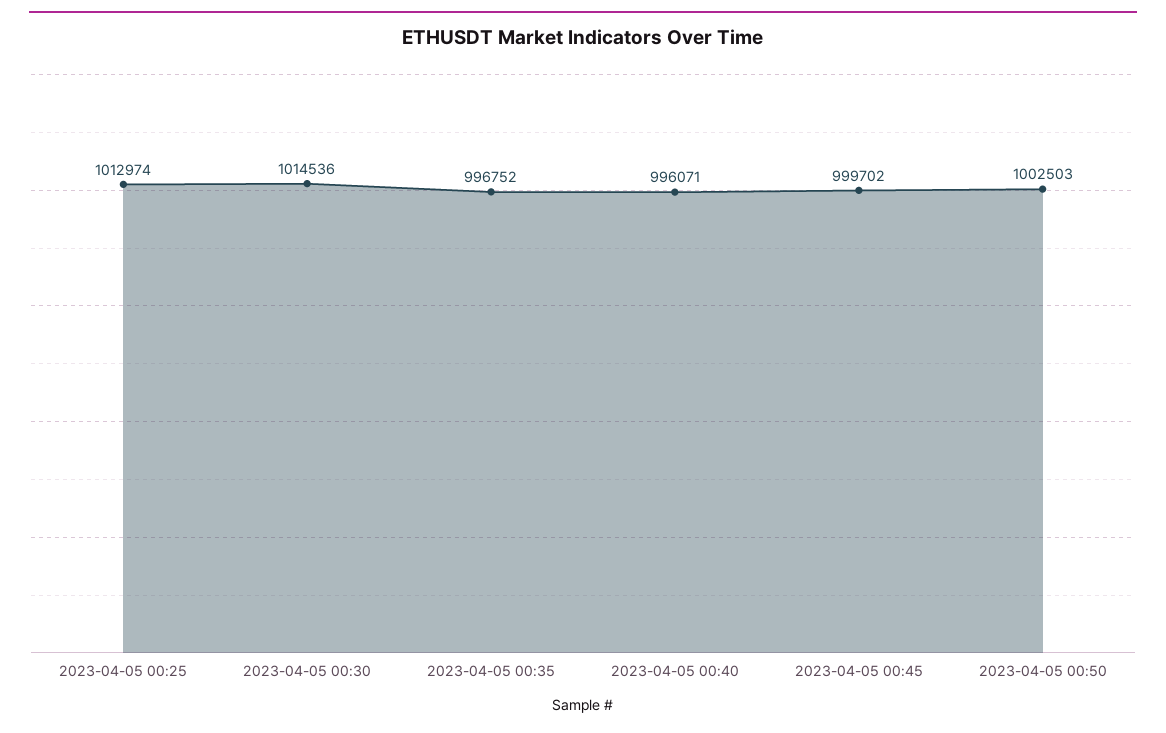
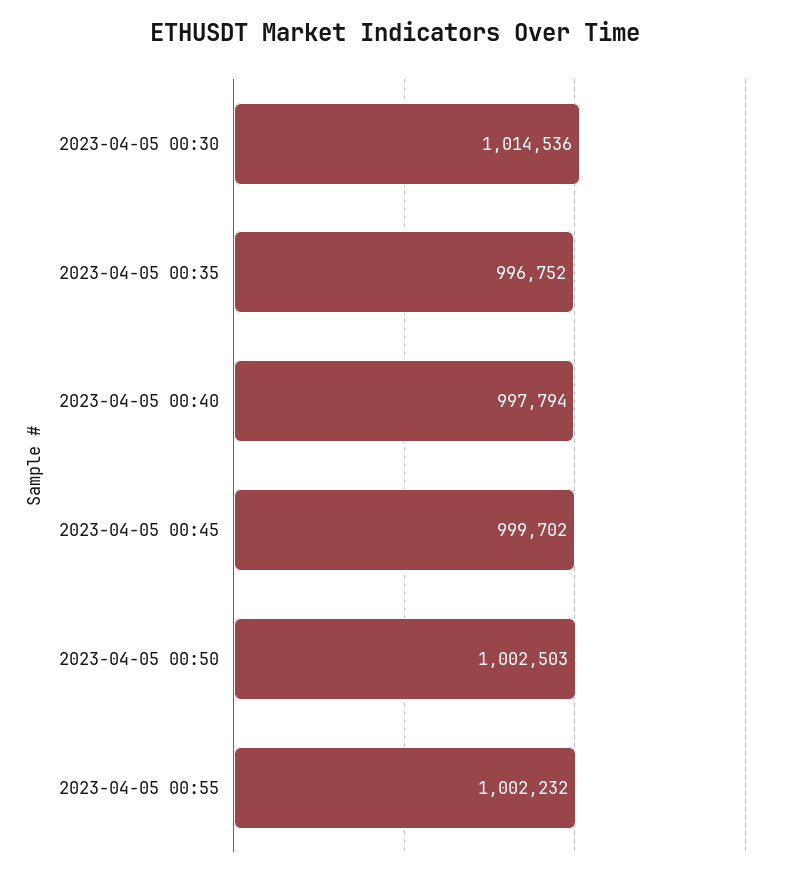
2023-04-05 00:25: 1012974 -> none
2023-04-05 00:40: 996071 -> 997794
2023-04-05 00:55: none -> 1002232

